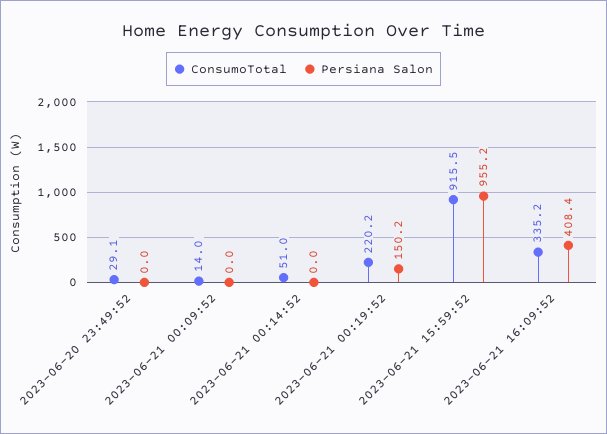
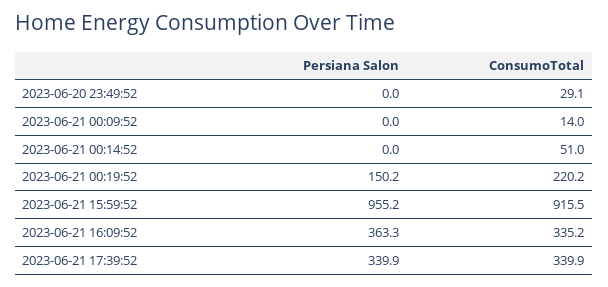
Persiana Salon, 2023-06-21 16:09:52: 408.4 -> 363.3
Persiana Salon, 2023-06-21 17:39:52: none -> 339.9
ConsumoTotal, 2023-06-21 17:39:52: none -> 339.9

